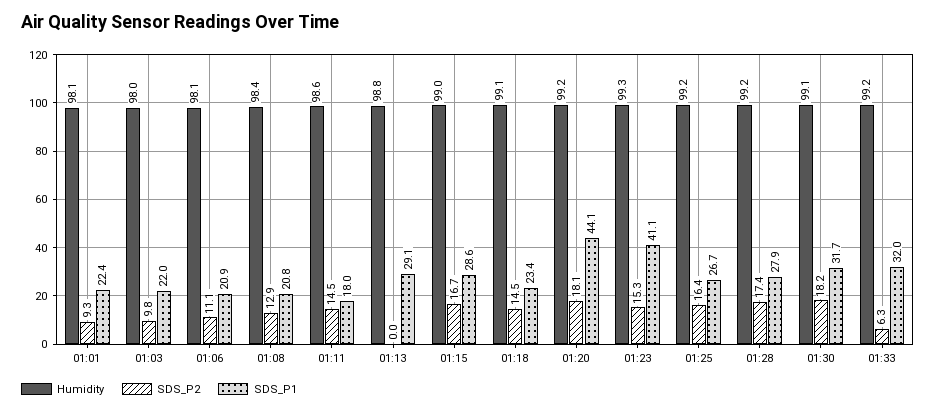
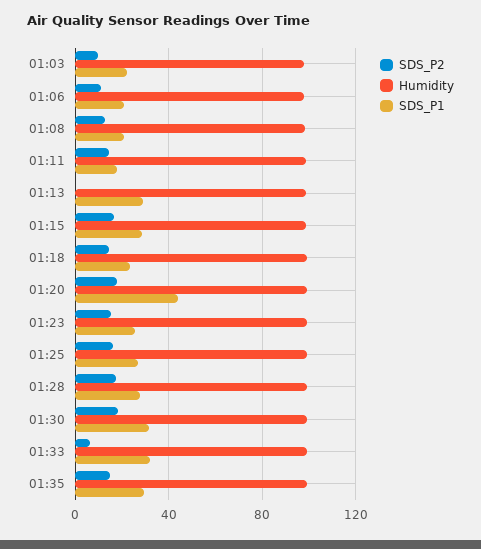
Humidity, 01:01: 98.1 -> none
SDS_P2, 01:01: 9.3 -> none
SDS_P1, 01:01: 22.4 -> none
SDS_P1, 01:23: 41.1 -> 25
SDS_P2, 01:35: none -> 15
Humidity, 01:35: none -> 100
SDS_P1, 01:35: none -> 30

